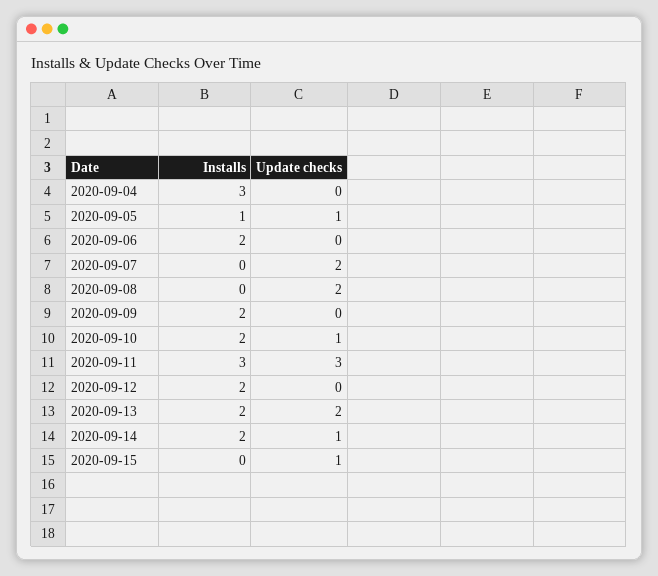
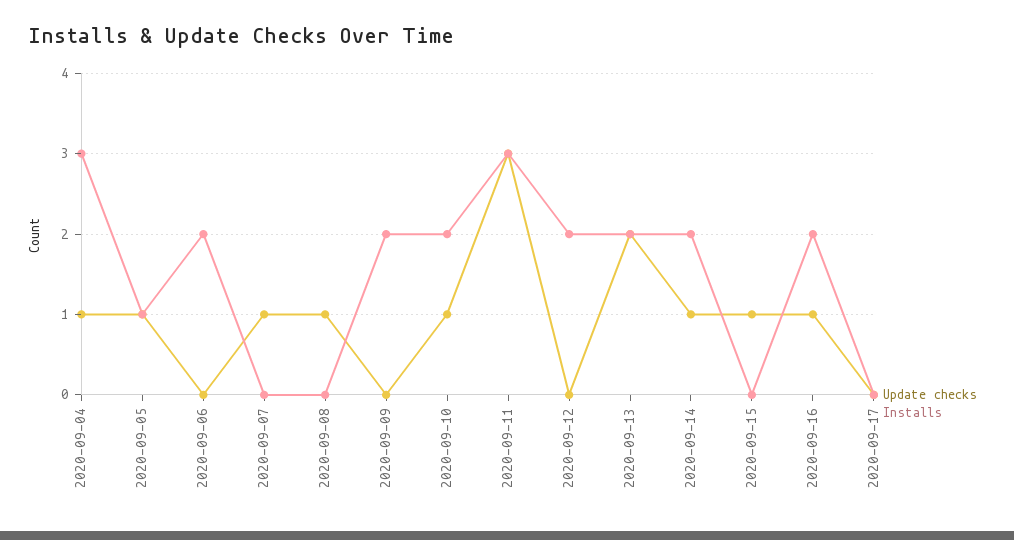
Update checks, 2020-09-04: 0 -> 1
Update checks, 2020-09-07: 2 -> 1
Update checks, 2020-09-08: 2 -> 1
Update checks, 2020-09-16: none -> 1
Installs, 2020-09-16: none -> 2
Update checks, 2020-09-17: none -> 0
Installs, 2020-09-17: none -> 0

